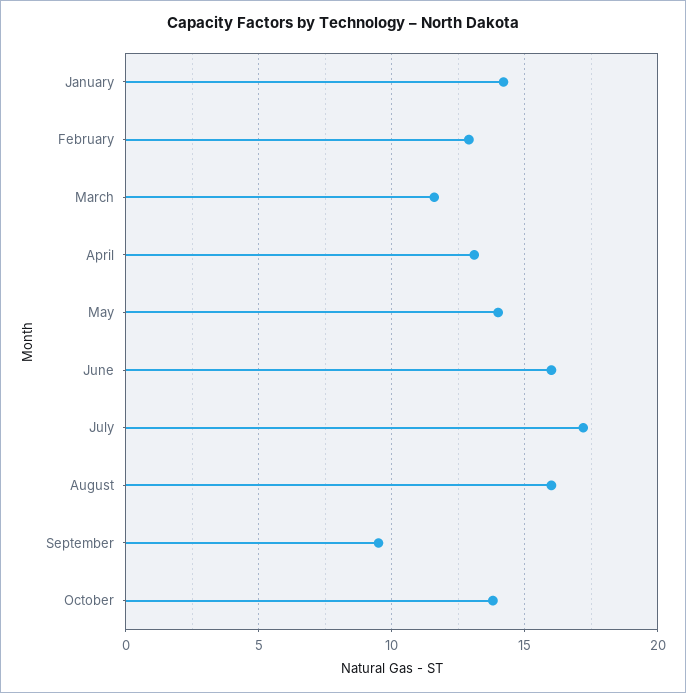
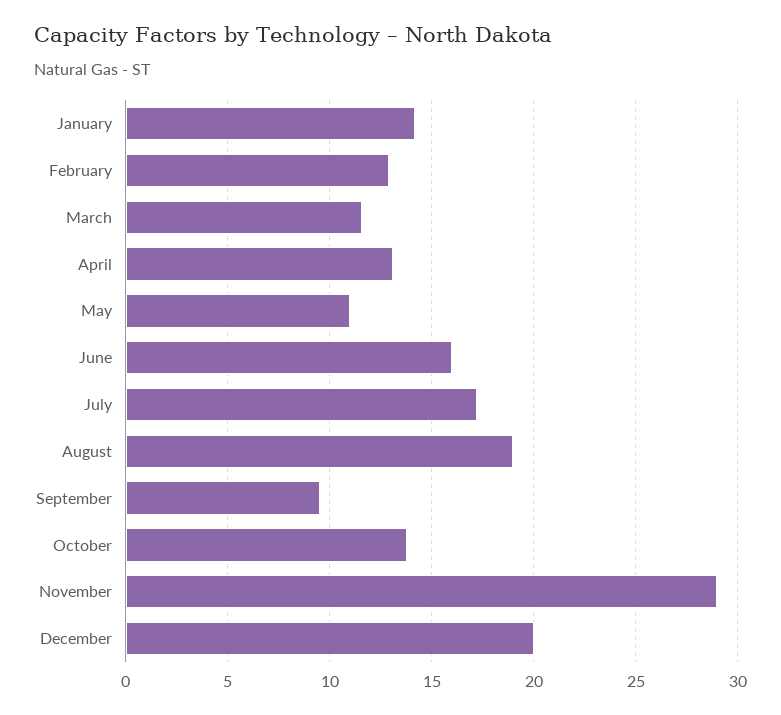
May: 14 -> 11
August: 16 -> 19
November: none -> 29
December: none -> 20

